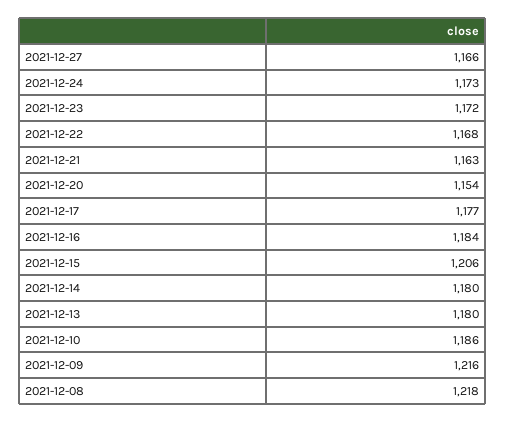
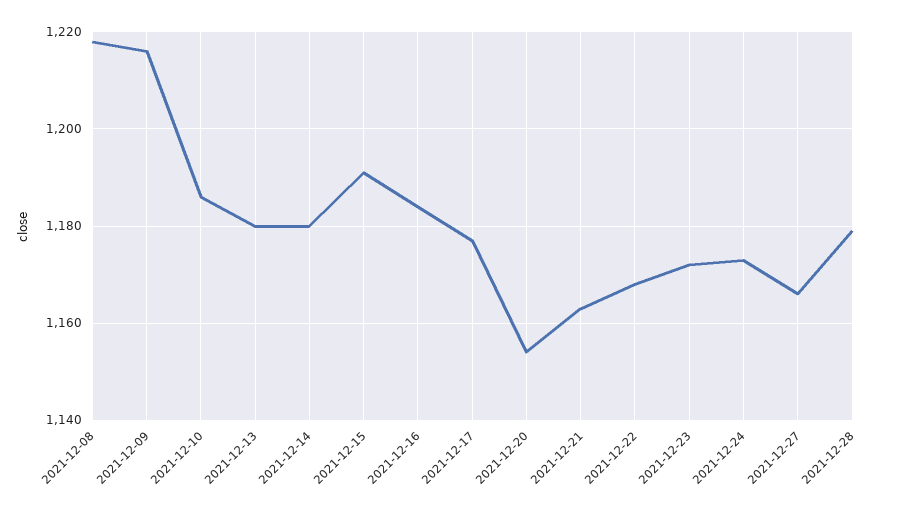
2021-12-15: 1206 -> 1190
2021-12-28: none -> 1180

